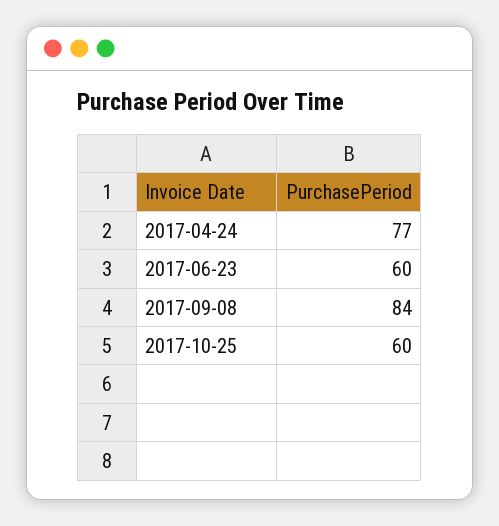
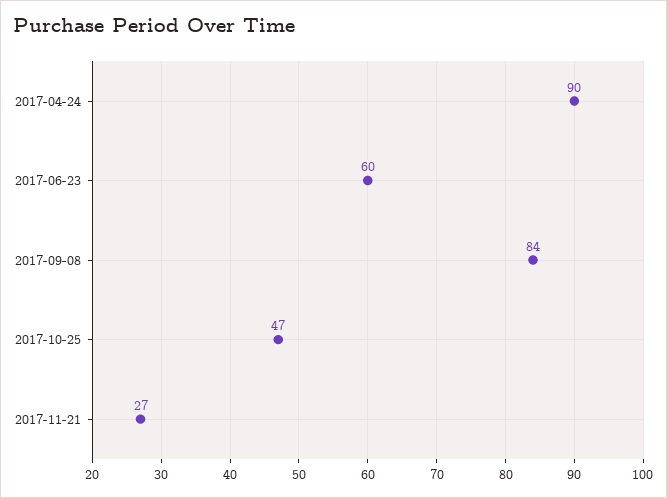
2017-04-24: 77 -> 90
2017-10-25: 60 -> 47
2017-11-21: none -> 27

